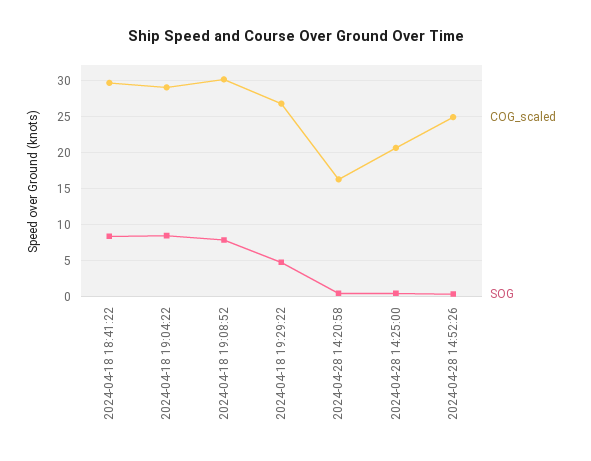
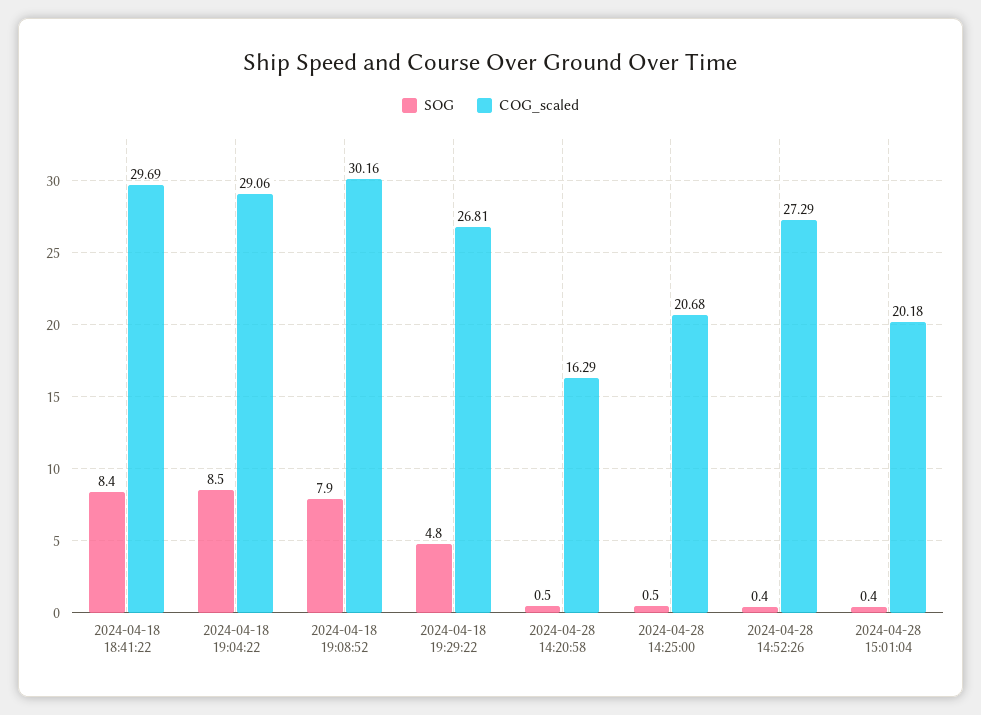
COG_scaled, 2024-04-28 14:52:26: 25 -> 27.29
SOG, 2024-04-28 15:01:04: none -> 0.4
COG_scaled, 2024-04-28 15:01:04: none -> 20.18

